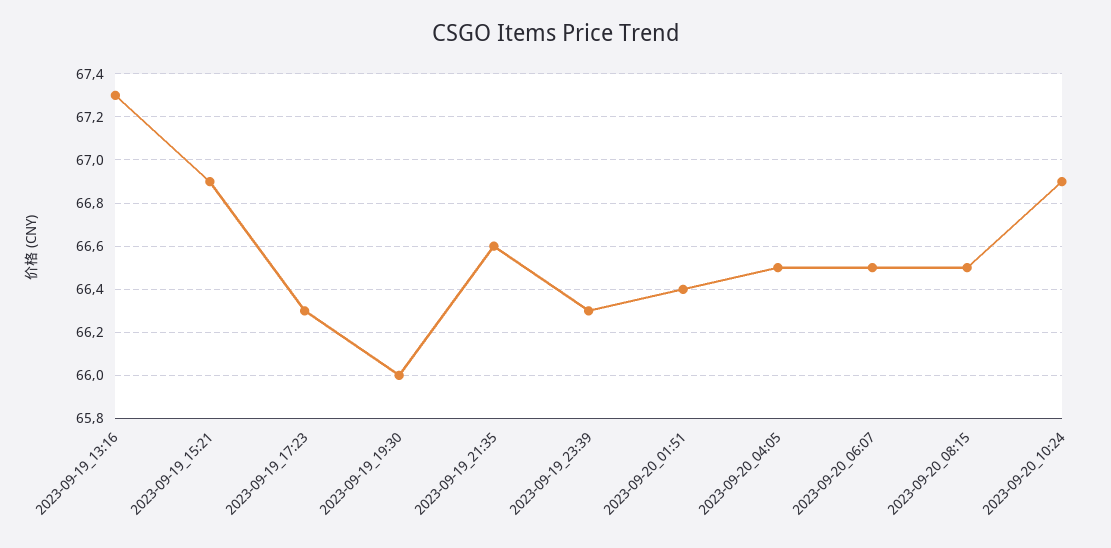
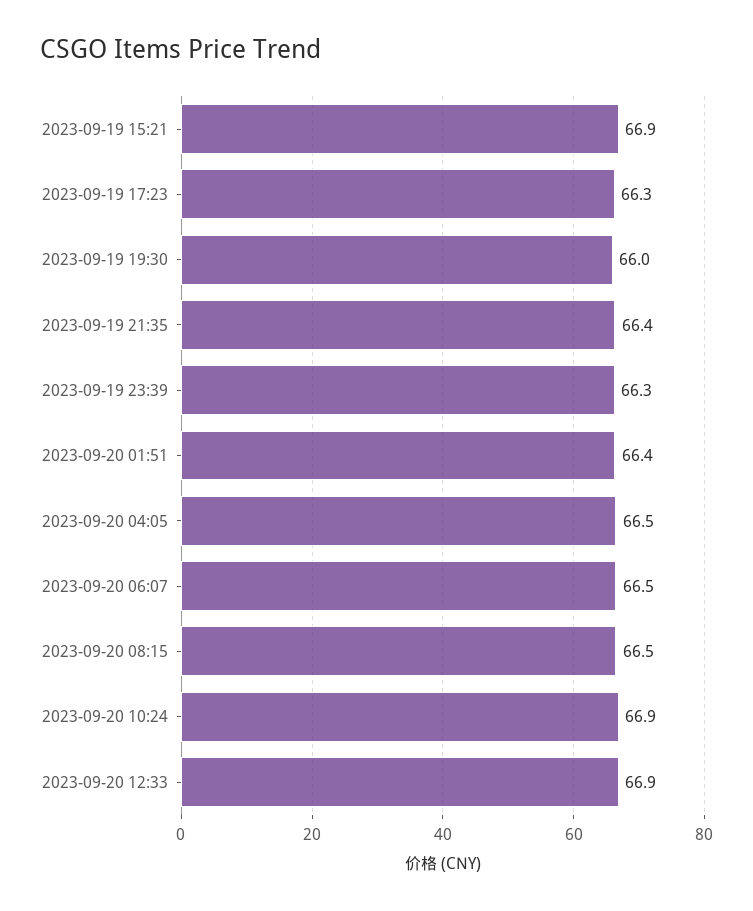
2023-09-19_13:16: 67.3 -> none
2023-09-19_21:35: 66.6 -> 66.4
2023-09-20 12:33: none -> 66.9

